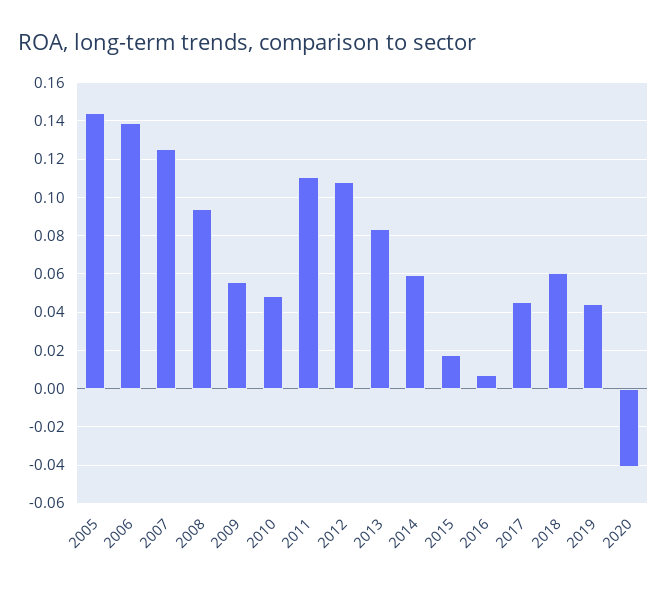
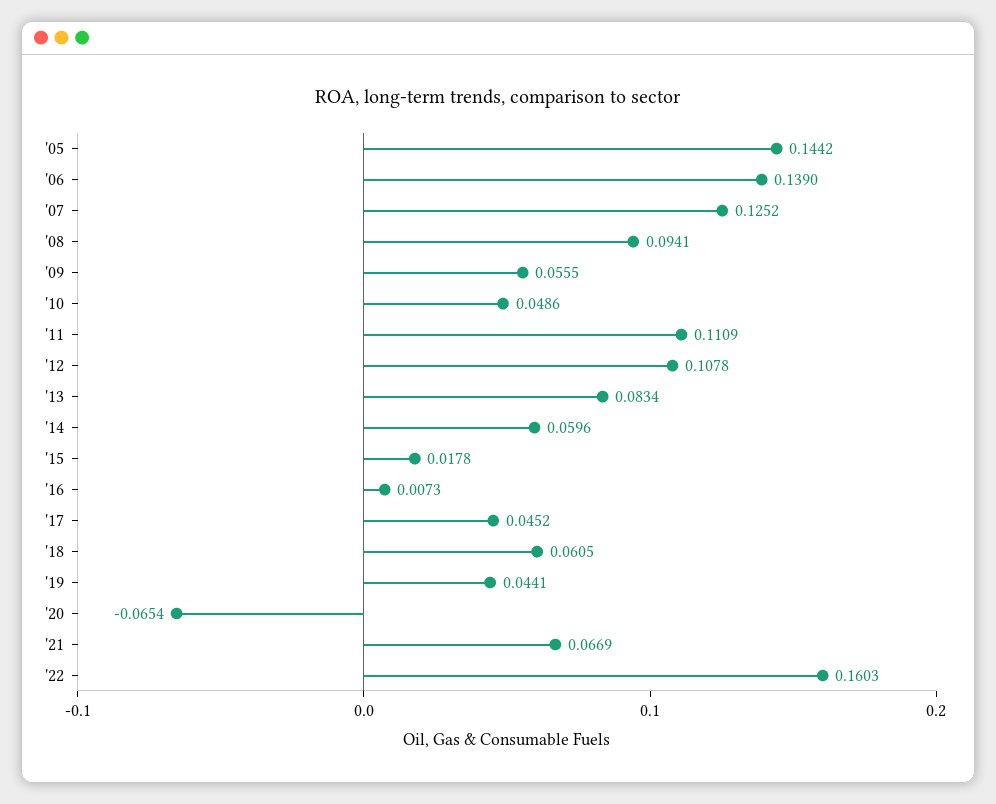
2020: -0.04 -> -0.0654
'21: none -> 0.0669
'22: none -> 0.1603

